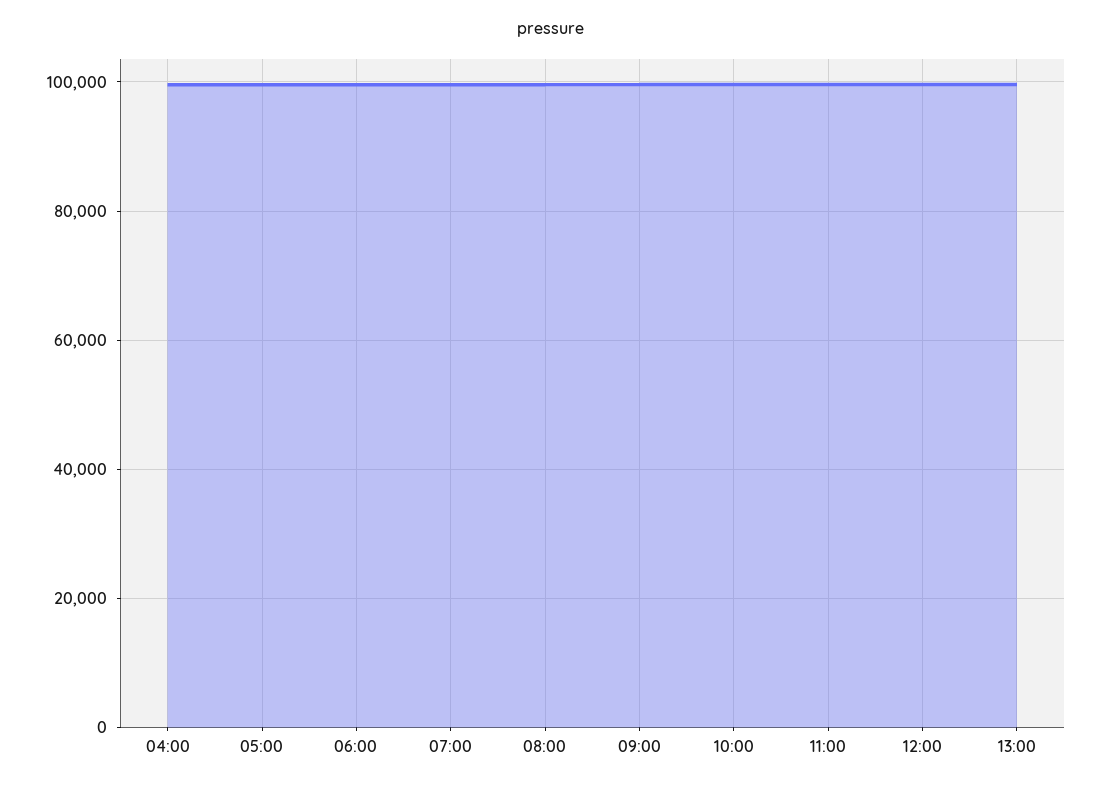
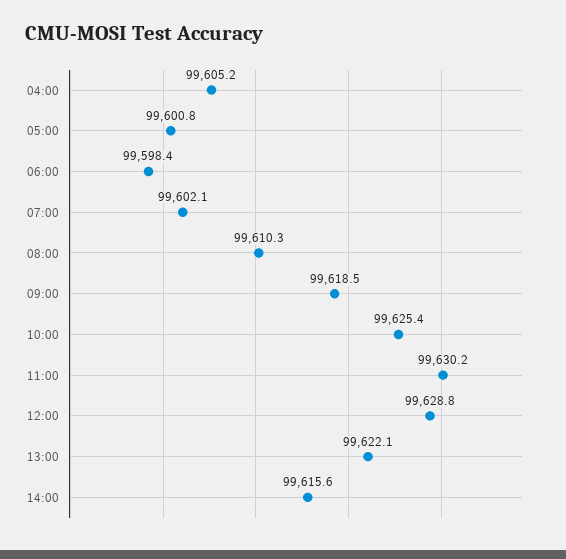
14:00: none -> 99615.6

